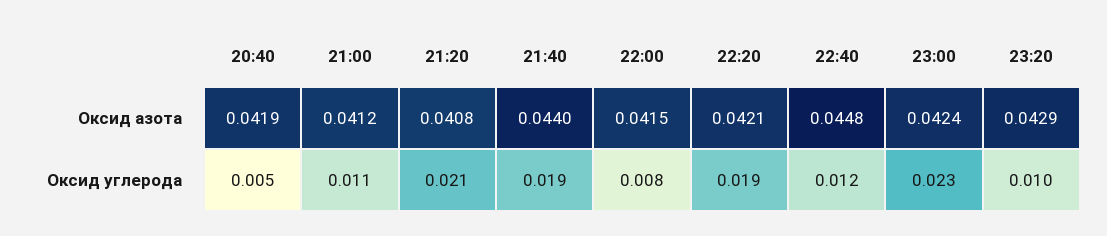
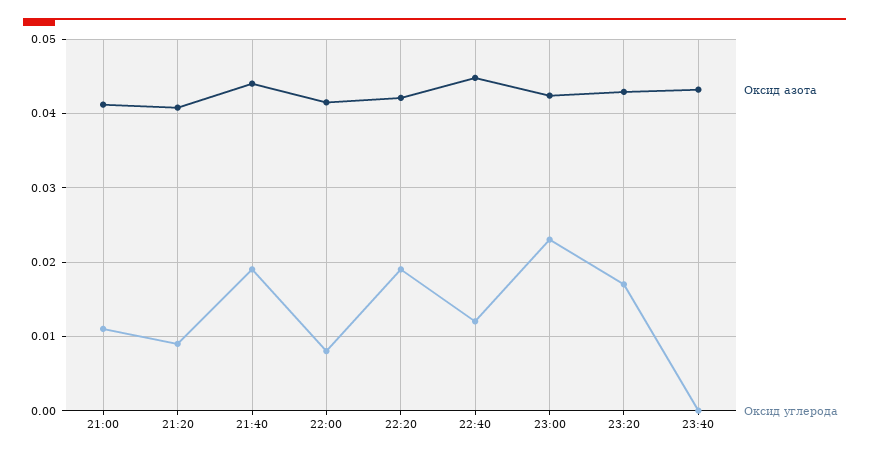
Оксид азота, 20:40: 0.0419 -> none
Оксид углерода, 20:40: 0.005 -> none
Оксид углерода, 21:20: 0.021 -> 0.009
Оксид углерода, 23:20: 0.01 -> 0.017
Оксид азота, 23:40: none -> 0.043
Оксид углерода, 23:40: none -> 0

